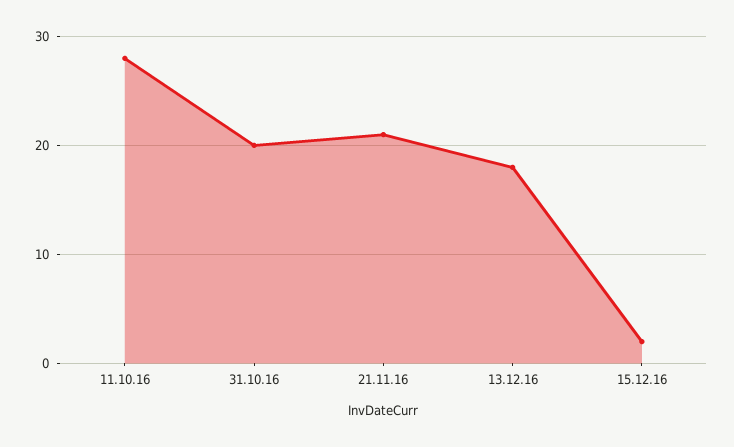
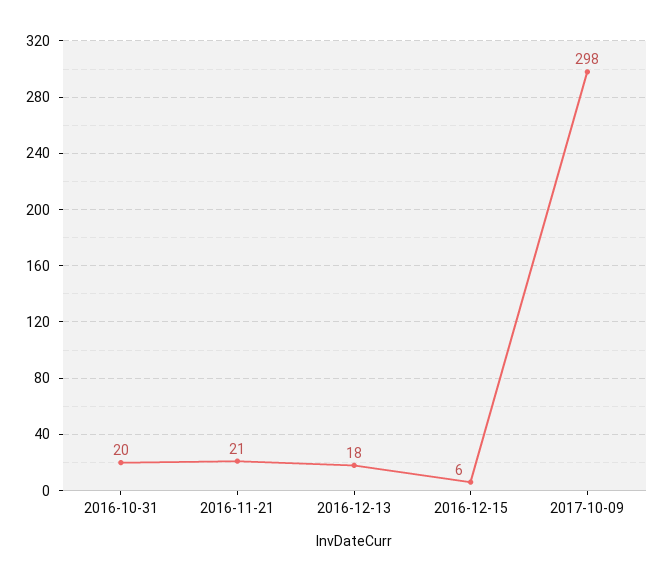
11.10.16: 28 -> none
15.12.16: 2 -> 6
2017-10-09: none -> 298

